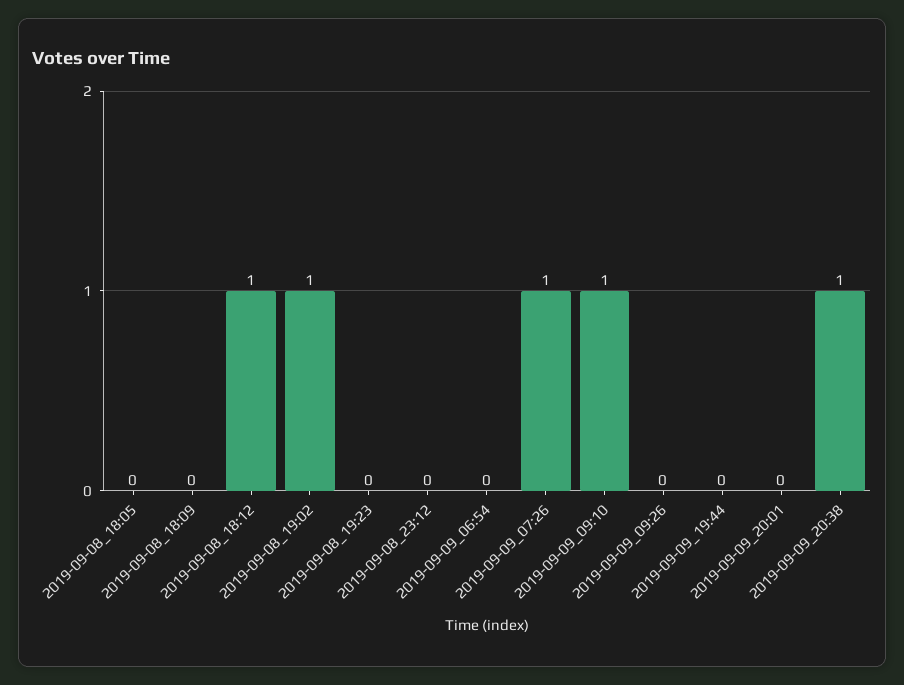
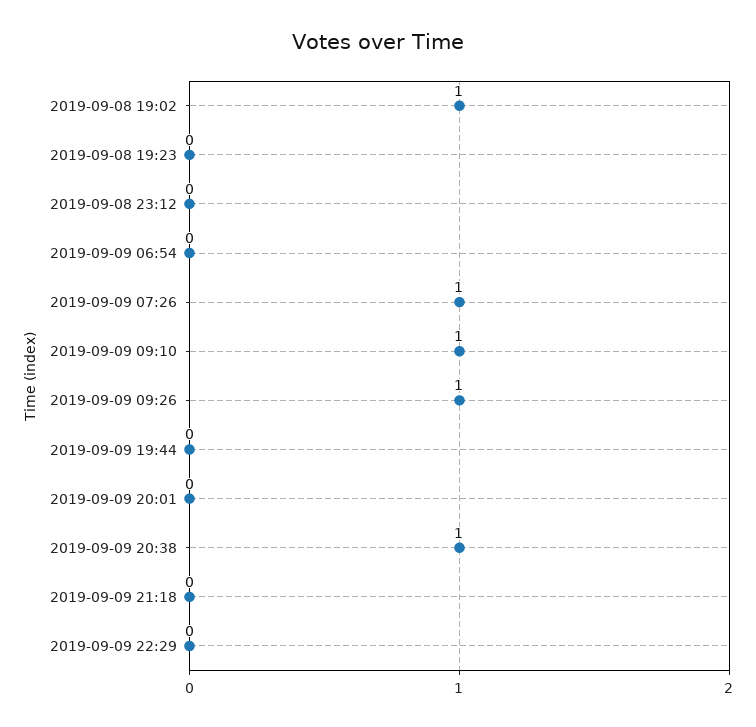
2019-09-08_18:05: 0 -> none
2019-09-08_18:09: 0 -> none
2019-09-08_18:12: 1 -> none
2019-09-09_09:26: 0 -> 1
2019-09-09 21:18: none -> 0
2019-09-09 22:29: none -> 0

